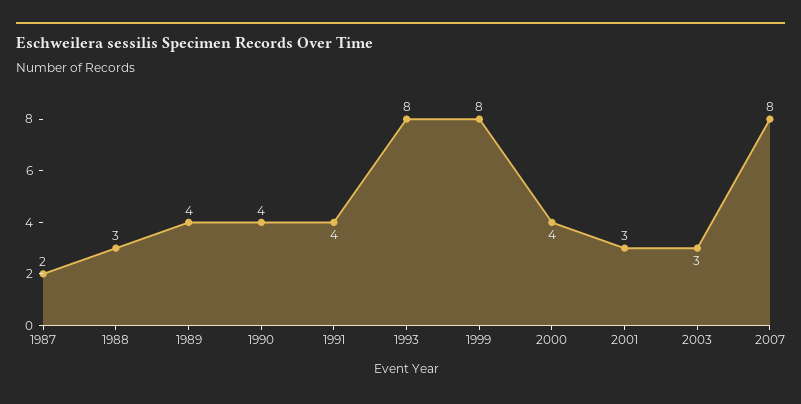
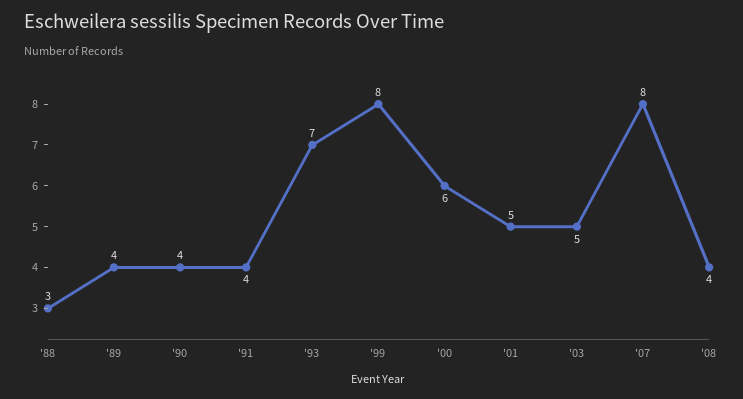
1987: 2 -> none
1993: 8 -> 7
2000: 4 -> 6
2001: 3 -> 5
2003: 3 -> 5
'08: none -> 4

